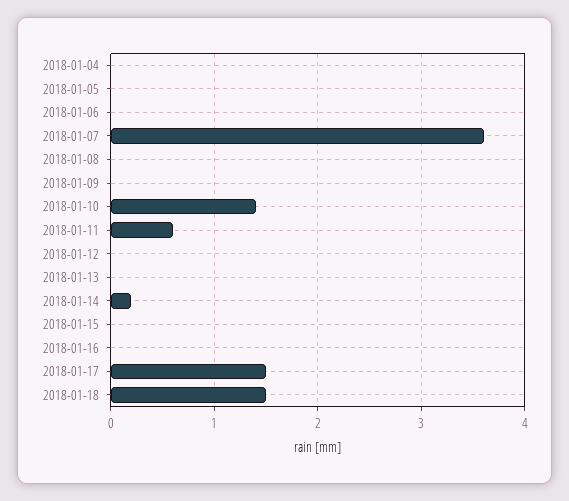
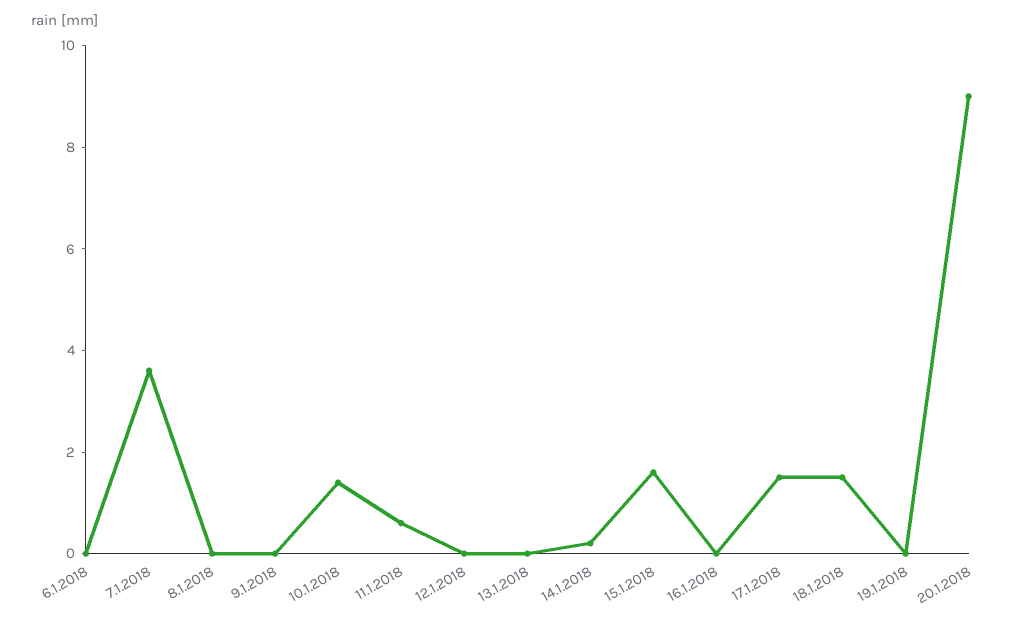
2018-01-04: 0 -> none
2018-01-05: 0 -> none
2018-01-15: 0 -> 1.5
19.1.2018: none -> 0
20.1.2018: none -> 9

